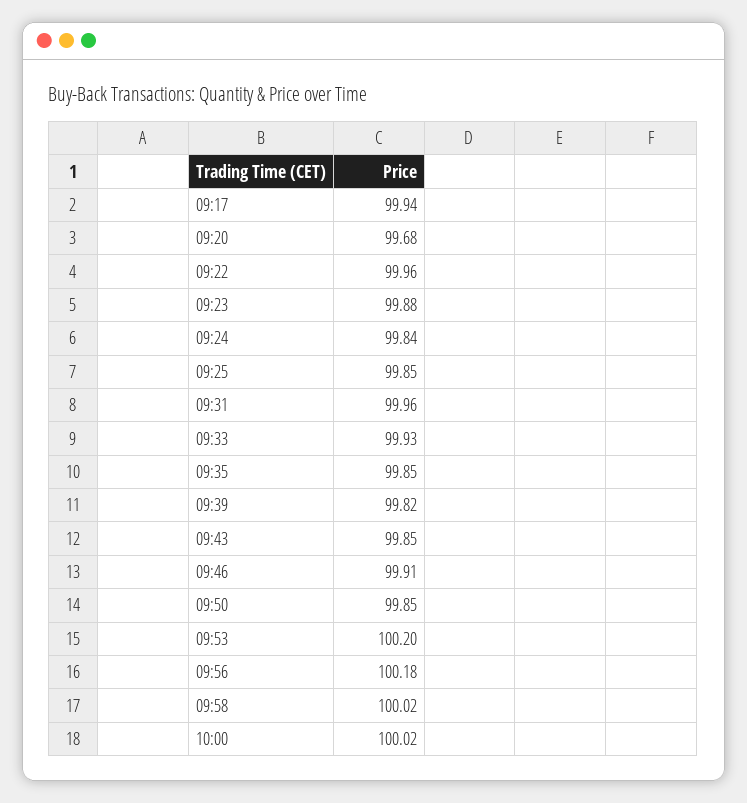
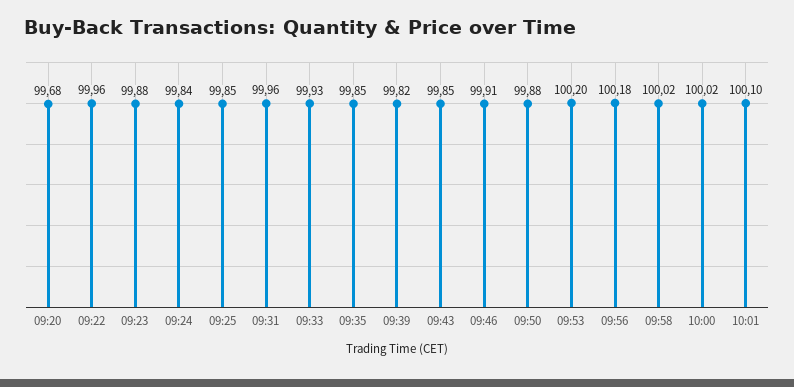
09:17: 99.94 -> none
09:50: 99.85 -> 99.88
10:01: none -> 100.1

